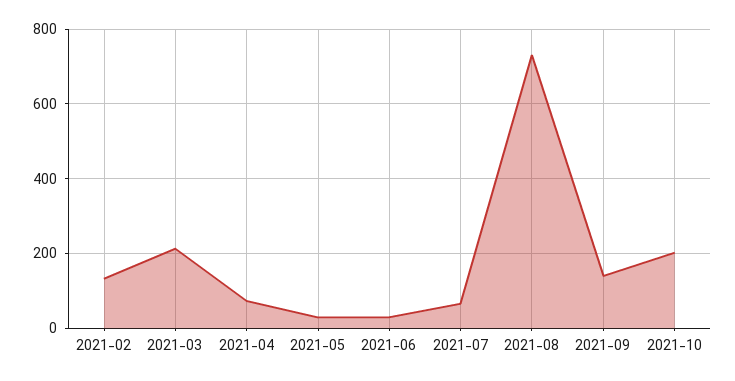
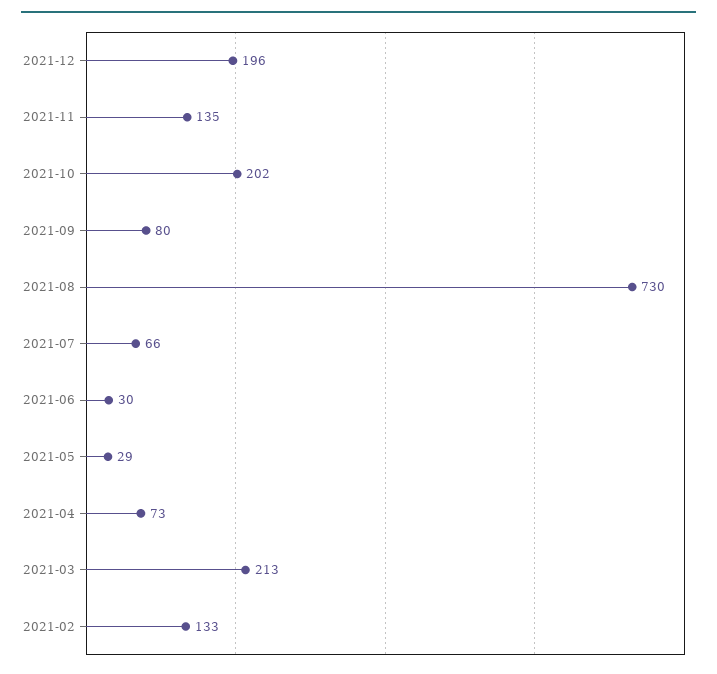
2021-09: 140 -> 80
2021-12: none -> 196
2021-11: none -> 135

